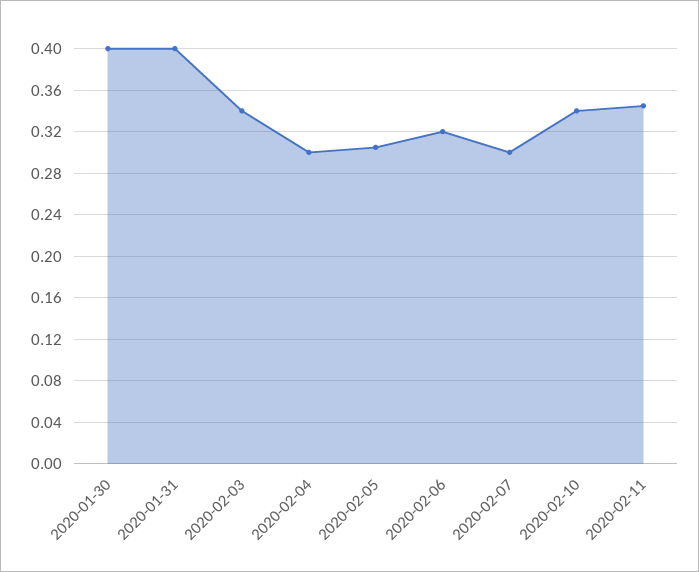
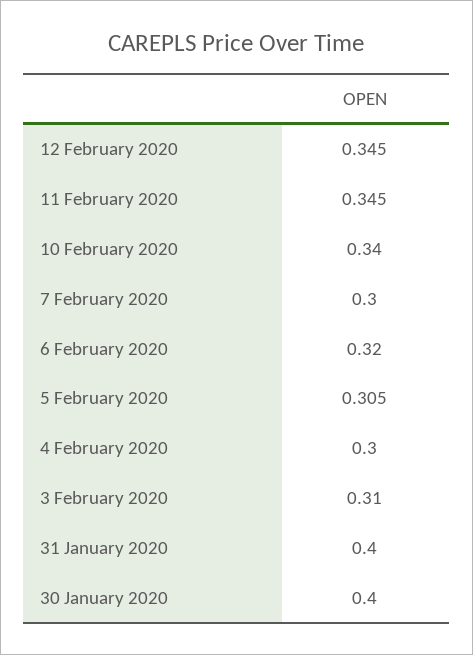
2020-02-03: 0.34 -> 0.31
12 February 2020: none -> 0.345

